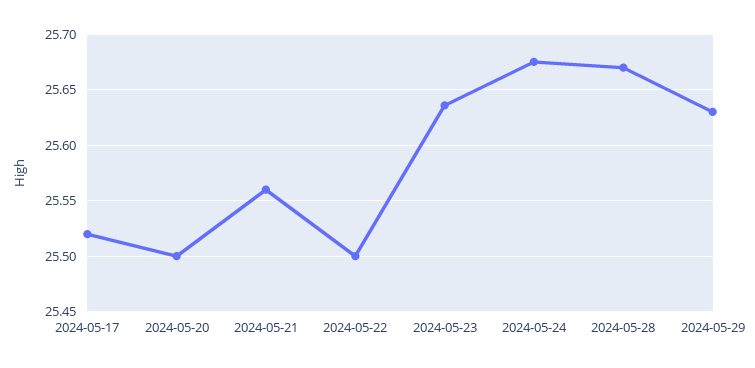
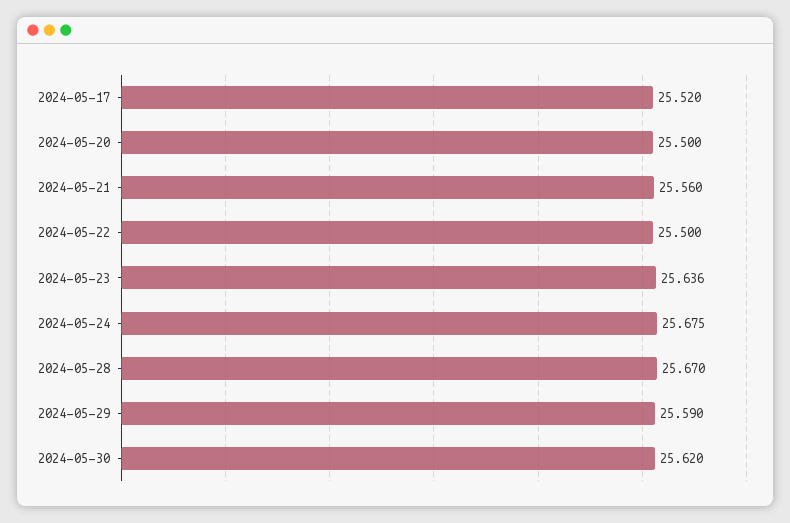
2024-05-29: 25.63 -> 25.59
2024-05-30: none -> 25.62

